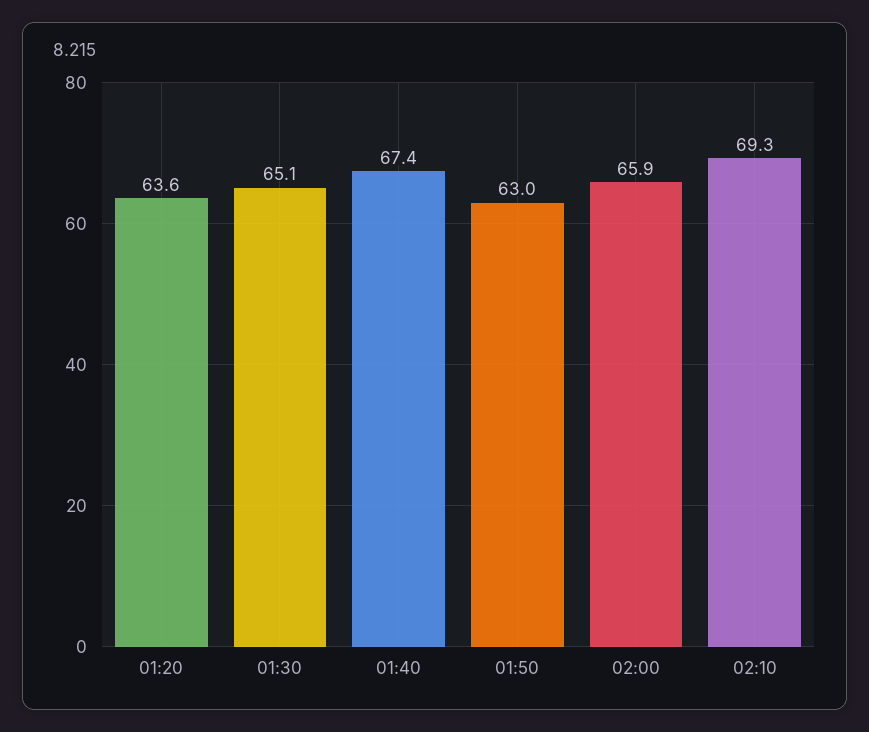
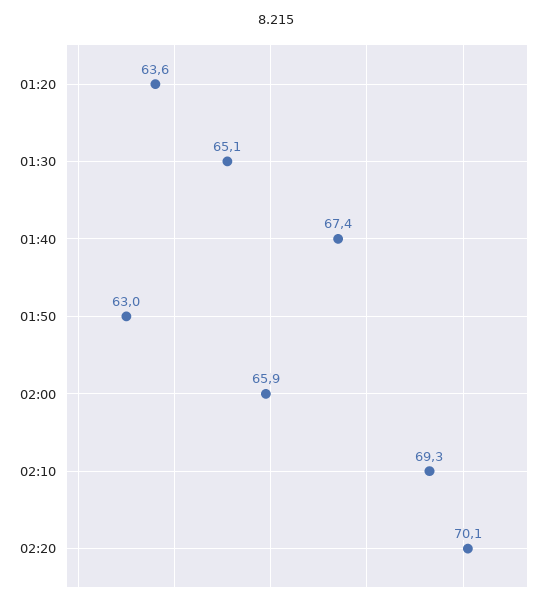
02:20: none -> 70.1

